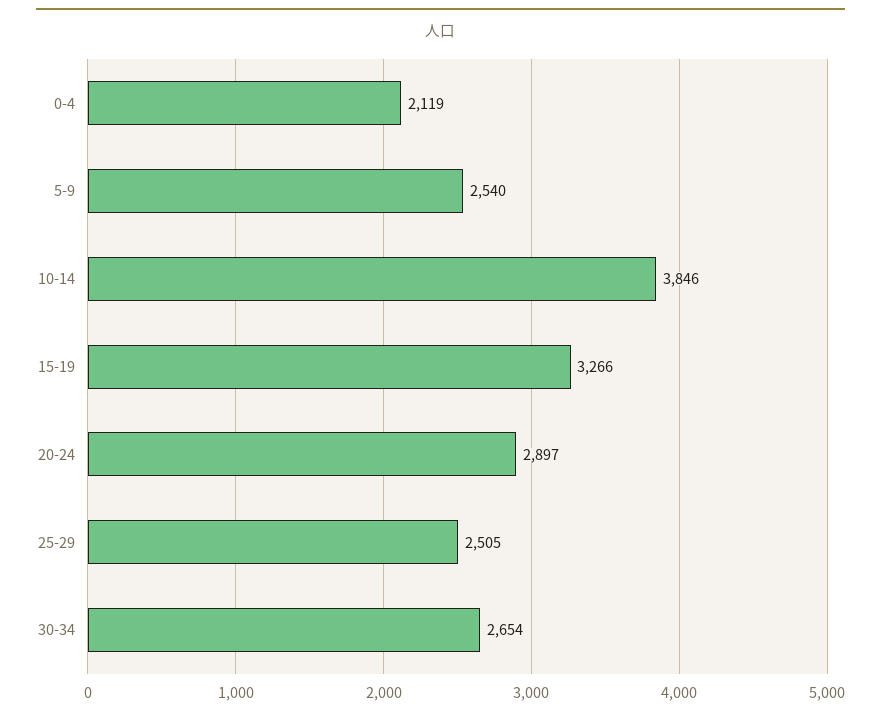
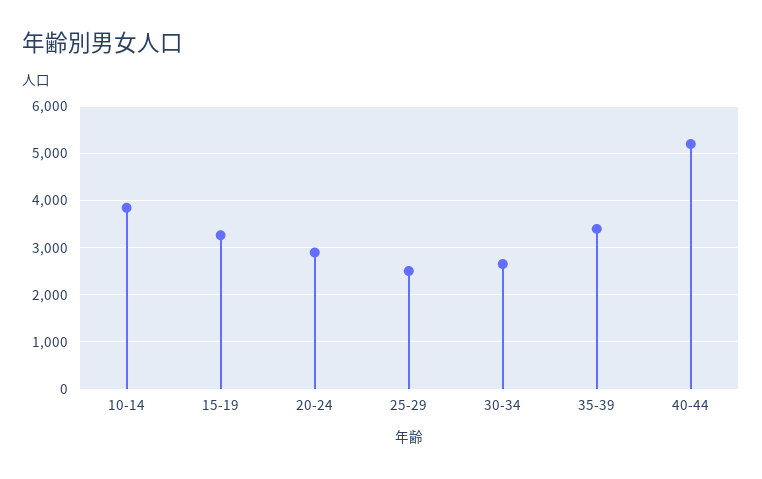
0-4: 2119 -> none
5-9: 2540 -> none
35-39: none -> 3400
40-44: none -> 5200

